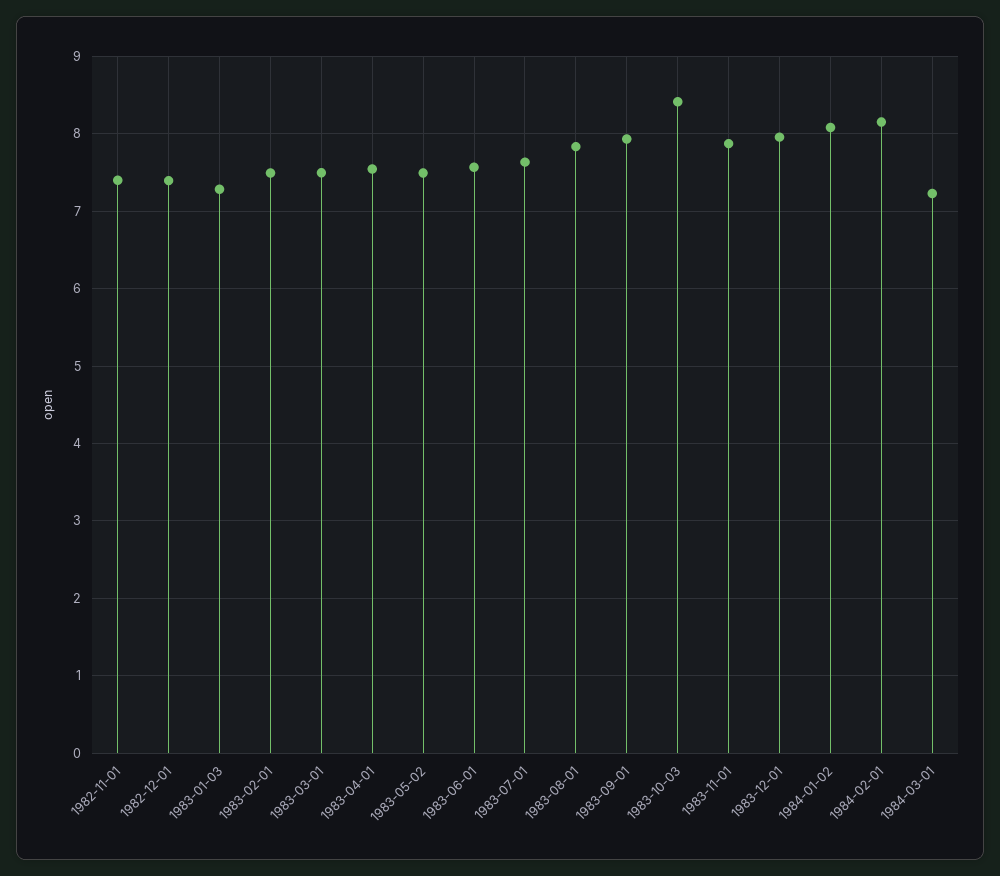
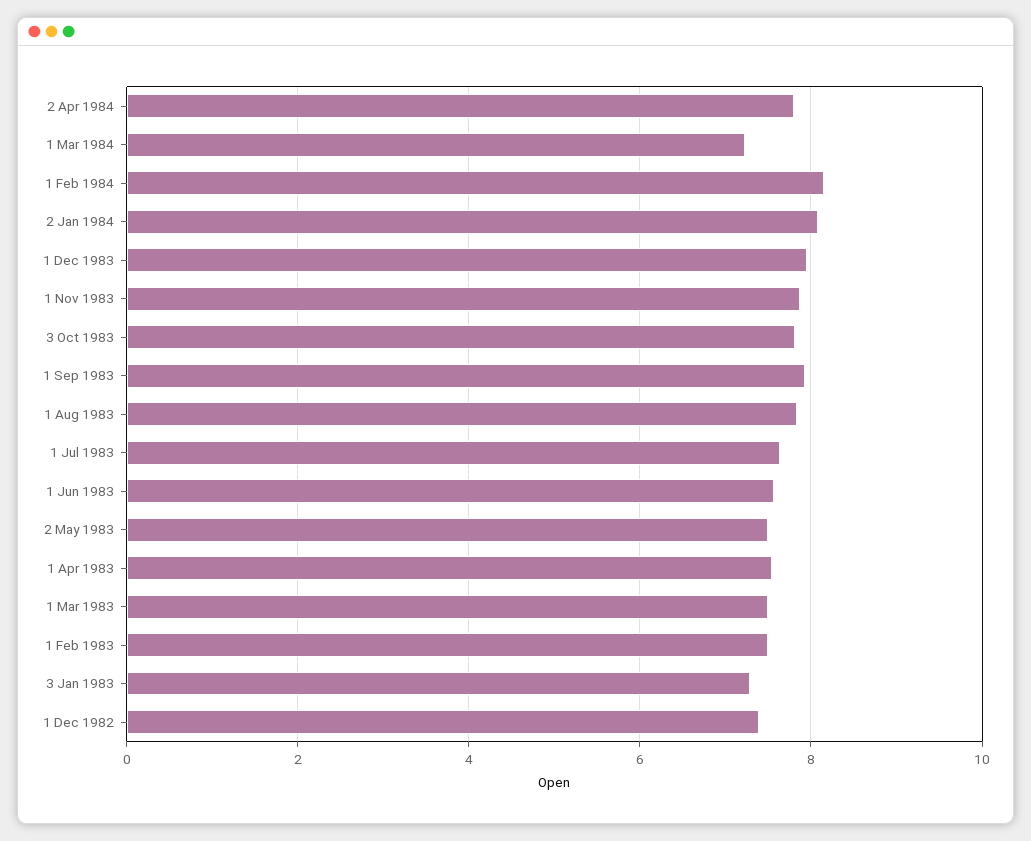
1982-11-01: 7.4 -> none
1983-10-03: 8.4 -> 7.8
2 Apr 1984: none -> 7.8

